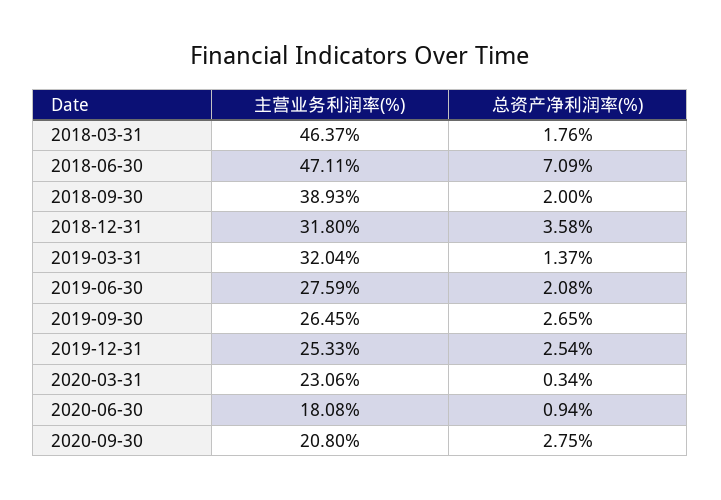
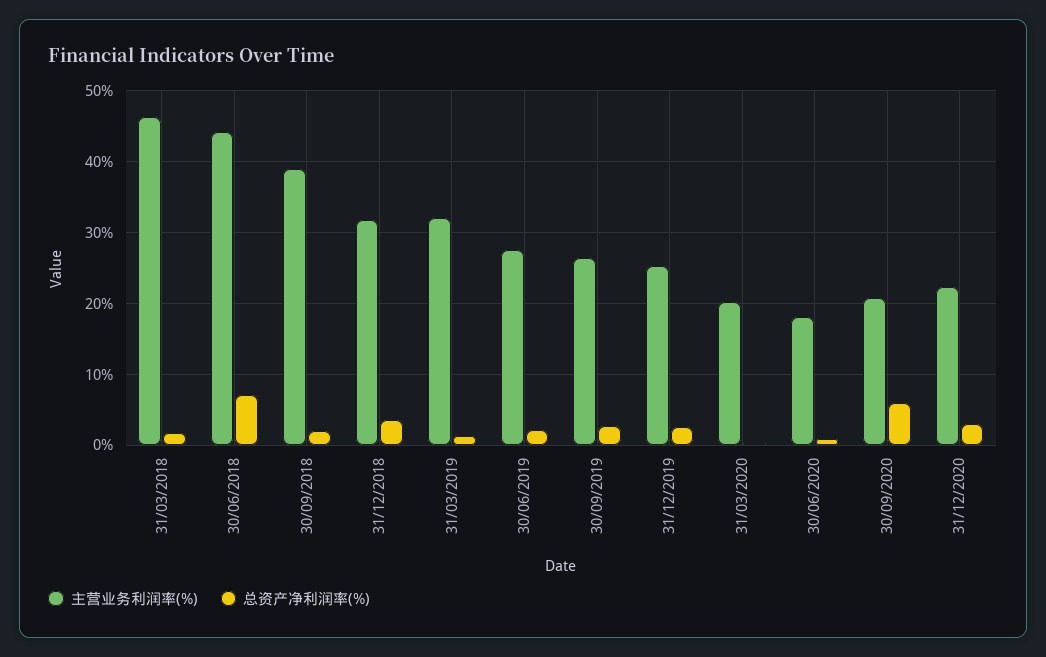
主营业务利润率(%), 2018-06-30: 47.11 -> 44
主营业务利润率(%), 2020-03-31: 23.06 -> 20
总资产净利润率(%), 2020-09-30: 2.75 -> 6
主营业务利润率(%), 31/12/2020: none -> 22
总资产净利润率(%), 31/12/2020: none -> 3

